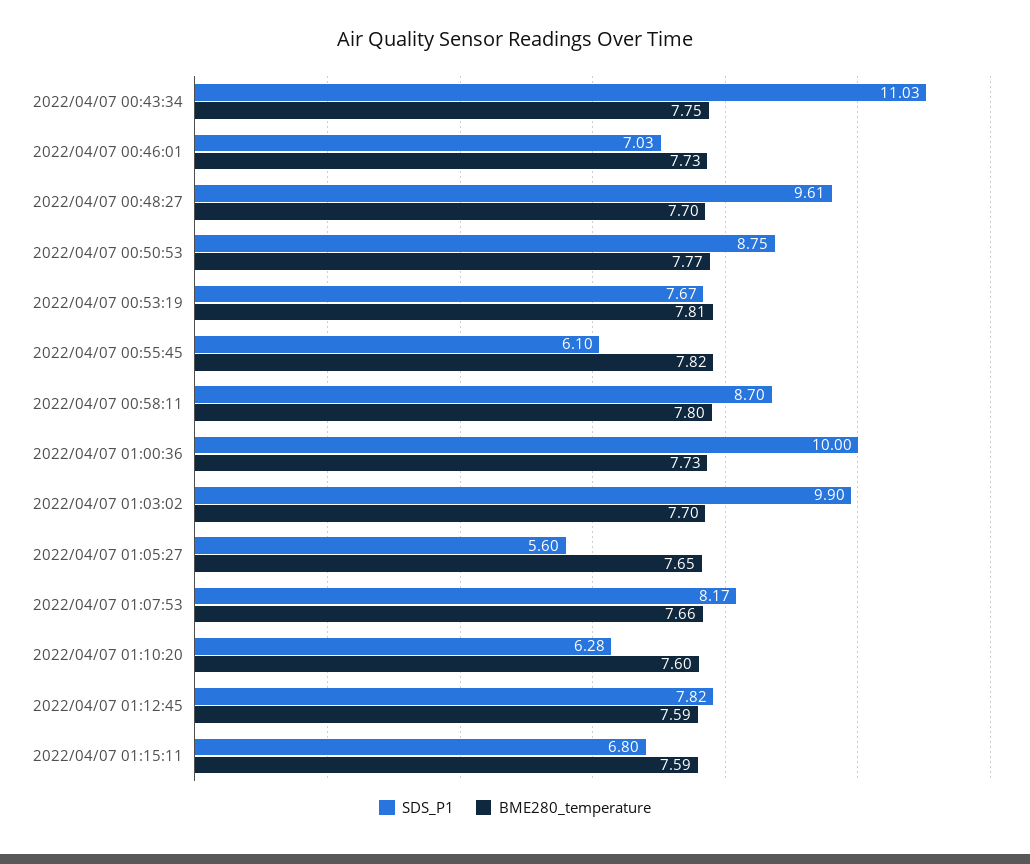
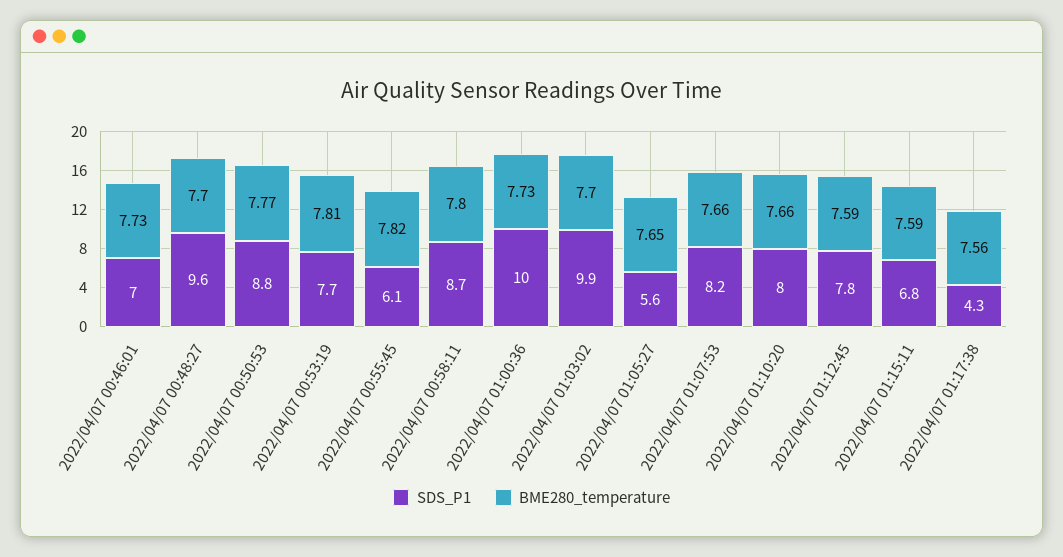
SDS_P1, 2022/04/07 00:43:34: 11.03 -> none
BME280_temperature, 2022/04/07 00:43:34: 7.75 -> none
SDS_P1, 2022/04/07 01:10:20: 6.28 -> 8
BME280_temperature, 2022/04/07 01:10:20: 7.6 -> 7.66
SDS_P1, 2022/04/07 01:17:38: none -> 4.3
BME280_temperature, 2022/04/07 01:17:38: none -> 7.56

